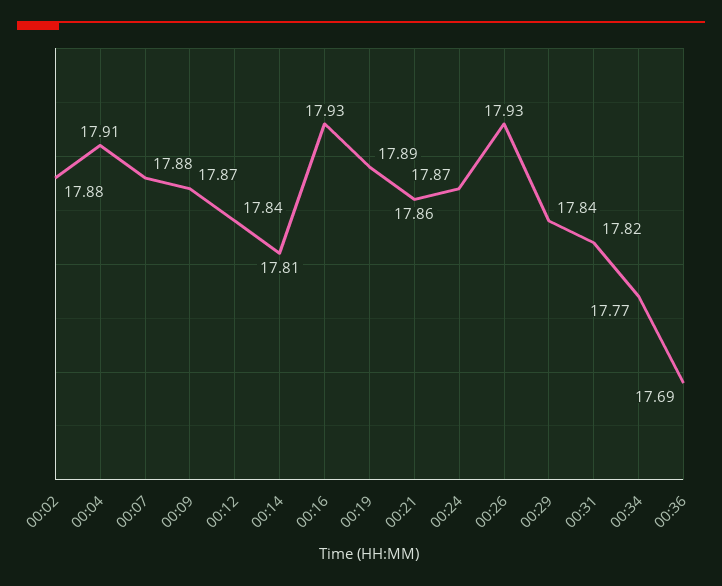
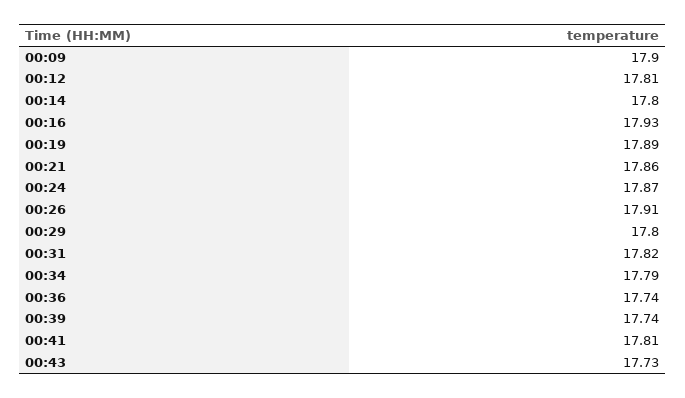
00:02: 17.88 -> none
00:04: 17.91 -> none
00:07: 17.88 -> none
00:09: 17.87 -> 17.9
00:12: 17.84 -> 17.81
00:14: 17.81 -> 17.8
00:26: 17.93 -> 17.91
00:29: 17.84 -> 17.8
00:34: 17.77 -> 17.79
00:36: 17.69 -> 17.74
00:39: none -> 17.74
00:41: none -> 17.81
00:43: none -> 17.73

